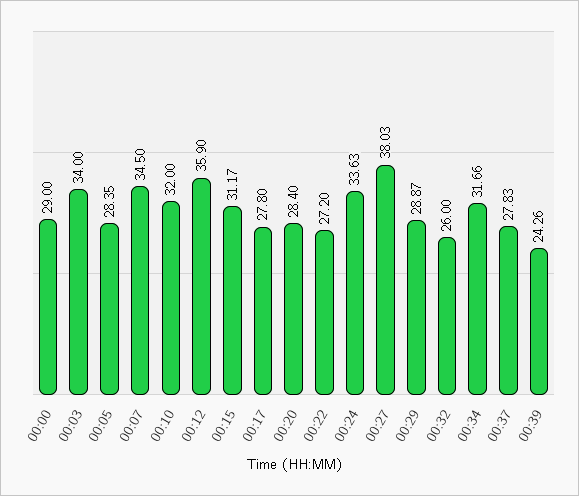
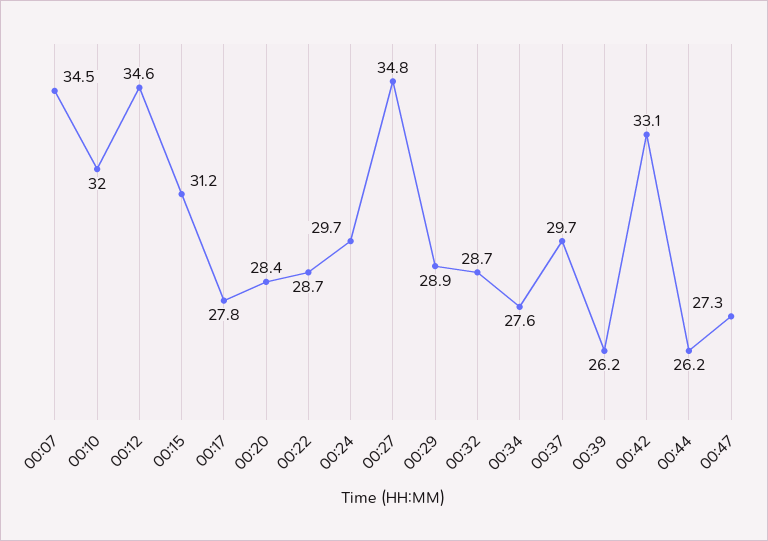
00:00: 29 -> none
00:03: 34 -> none
00:05: 28.35 -> none
00:12: 35.9 -> 34.6
00:22: 27.2 -> 28.7
00:24: 33.63 -> 29.7
00:27: 38.03 -> 34.8
00:32: 26 -> 28.7
00:34: 31.66 -> 27.6
00:37: 27.83 -> 29.7
00:39: 24.26 -> 26.2
00:42: none -> 33.1
00:44: none -> 26.2
00:47: none -> 27.3

